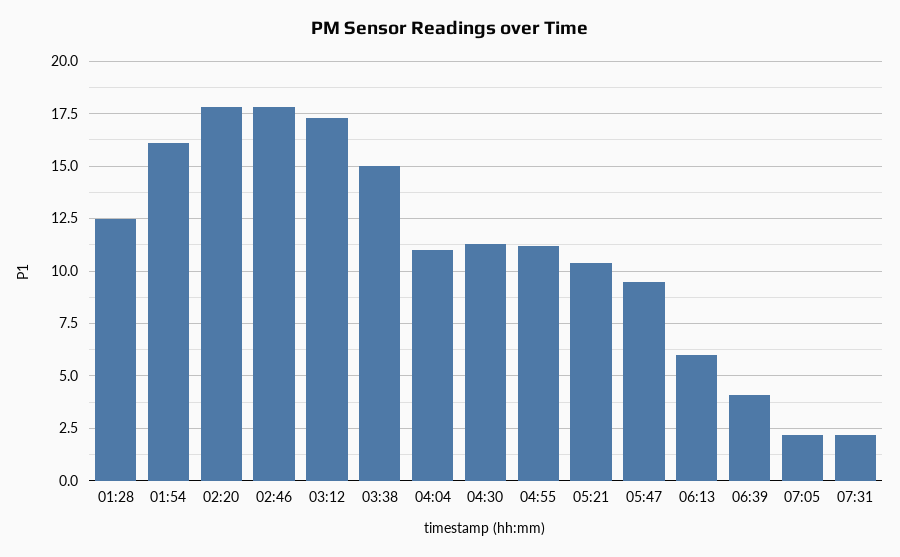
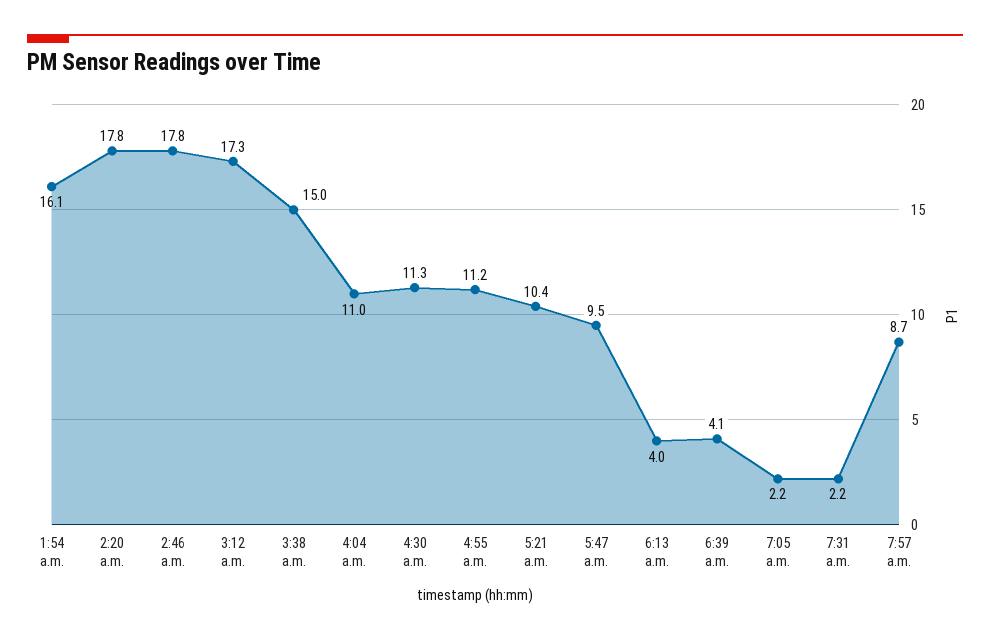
01:28: 12.5 -> none
06:13: 6 -> 4
7:57 a.m.: none -> 8.7

